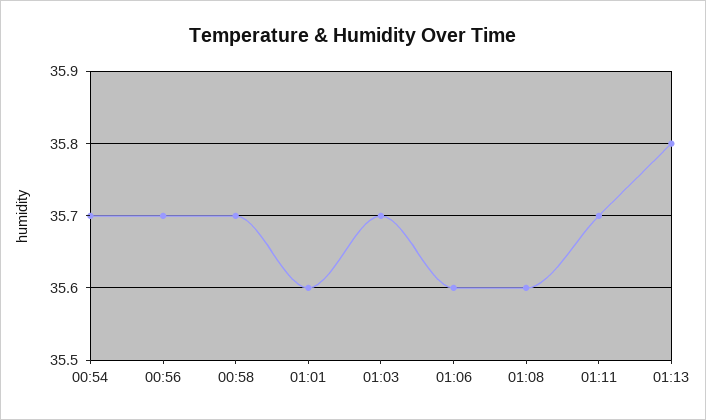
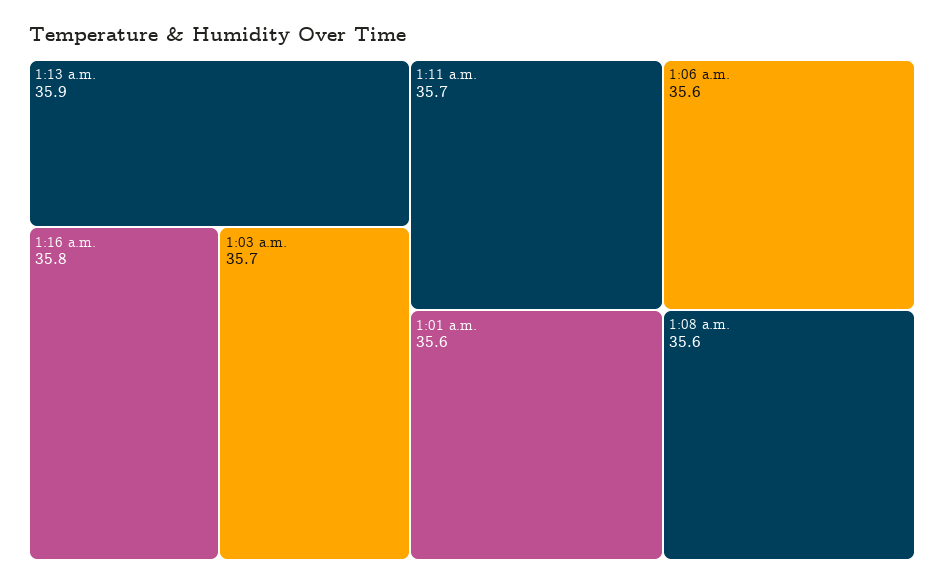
00:54: 35.7 -> none
00:56: 35.7 -> none
00:58: 35.7 -> none
01:13: 35.8 -> 35.9
1:16 a.m.: none -> 35.8

